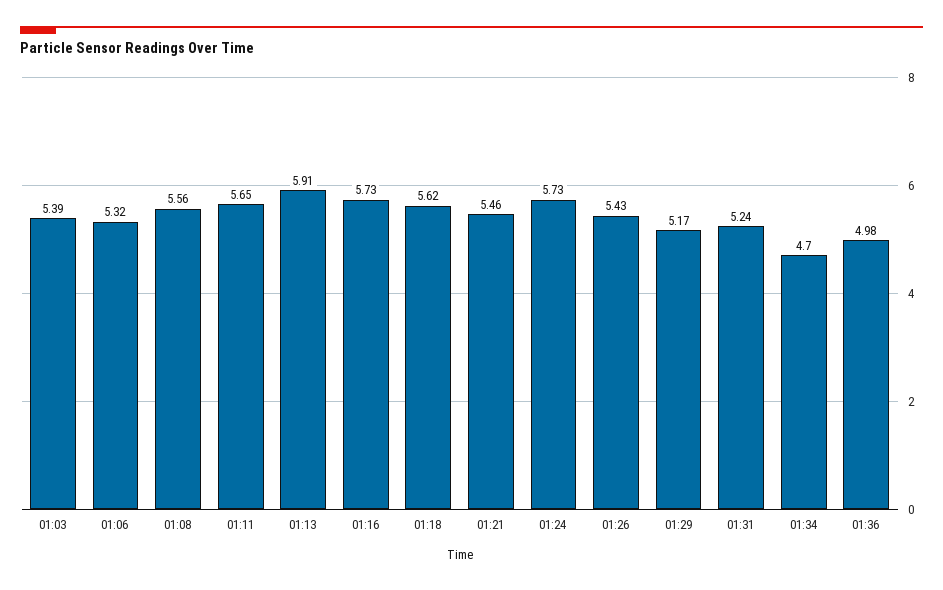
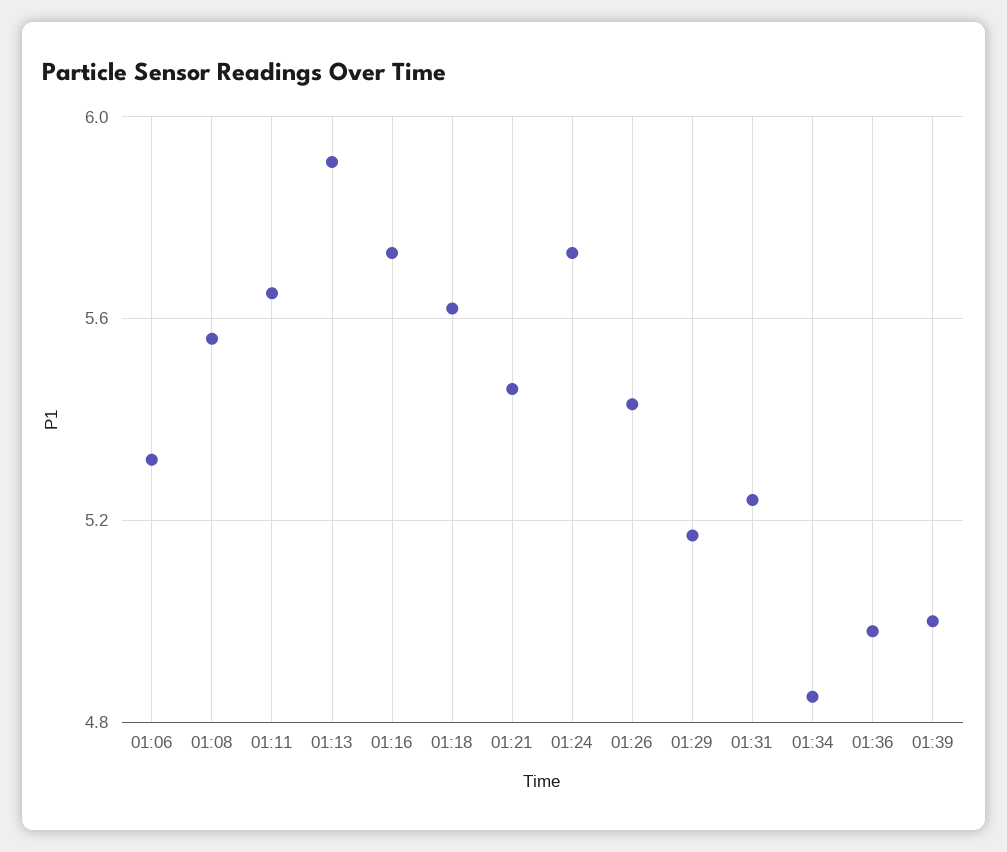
01:03: 5.39 -> none
01:34: 4.7 -> 4.85
01:39: none -> 5

